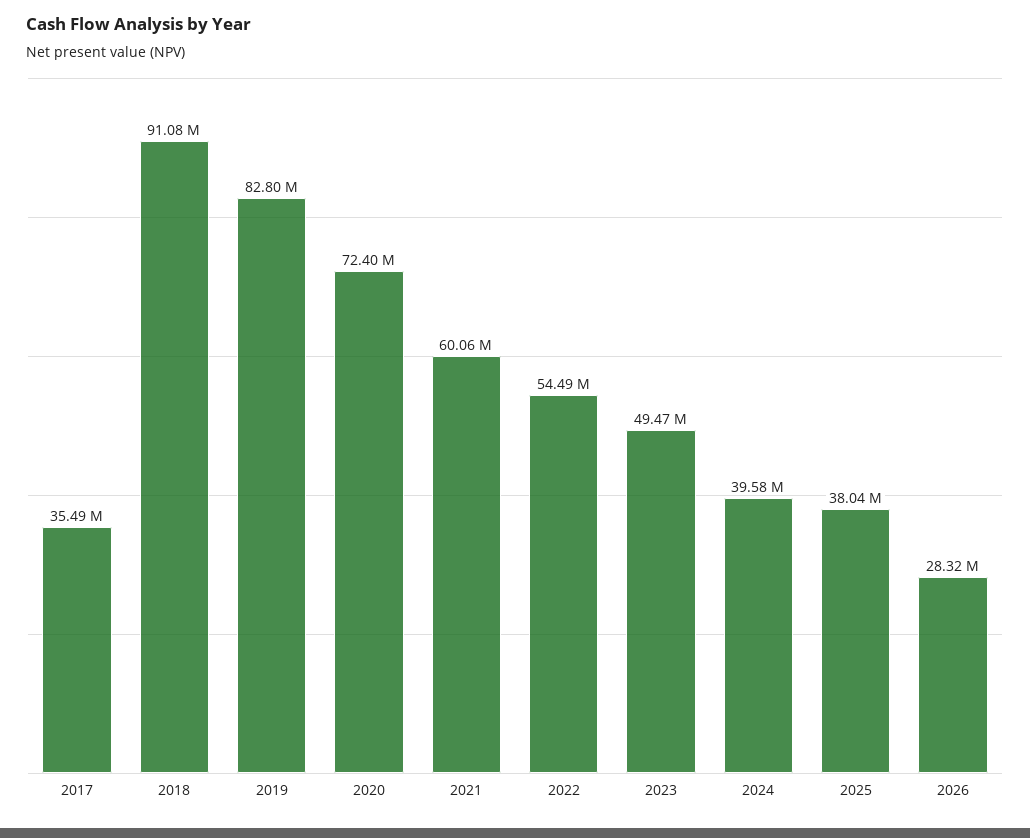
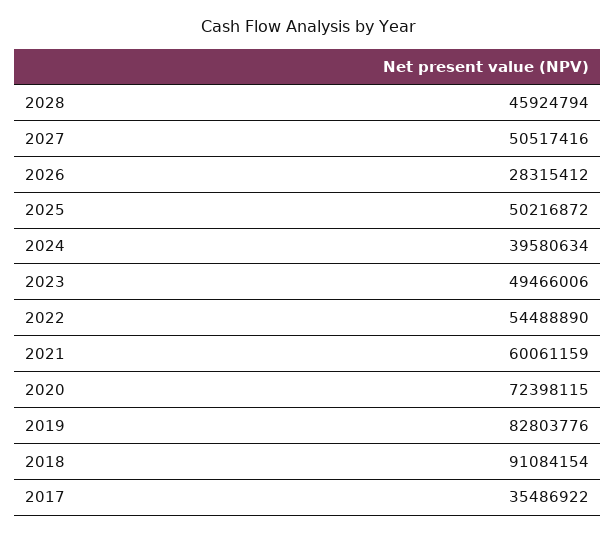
2025: 38040000 -> 50216872
2028: none -> 45924794
2027: none -> 50517416

